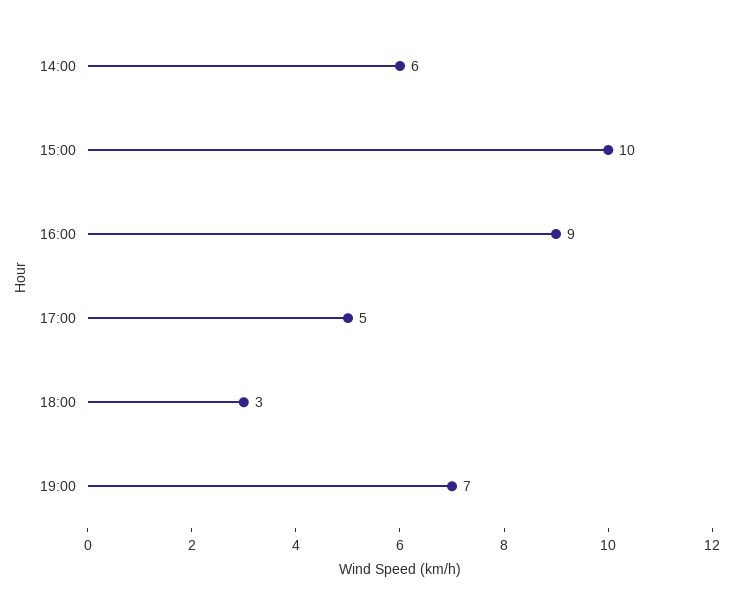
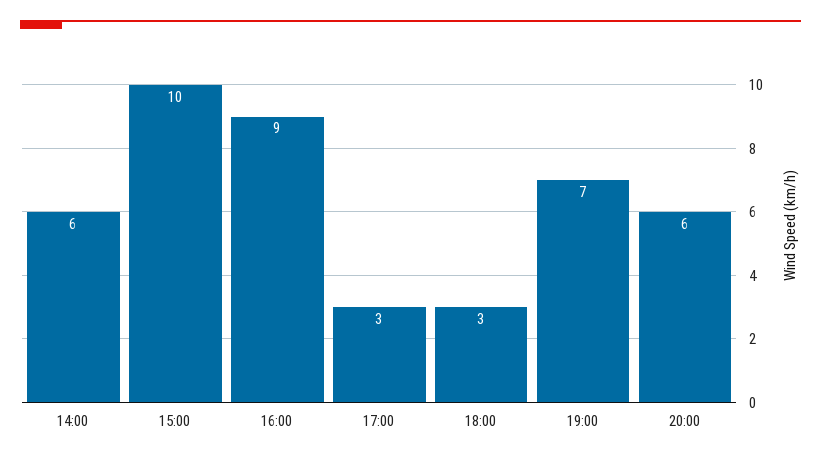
17:00: 5 -> 3
20:00: none -> 6

